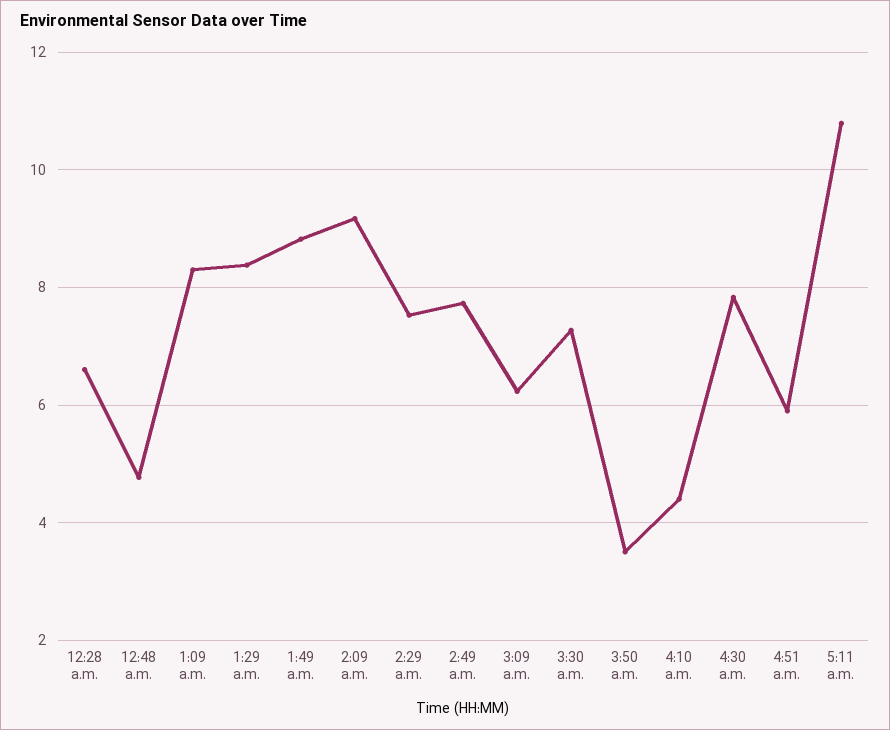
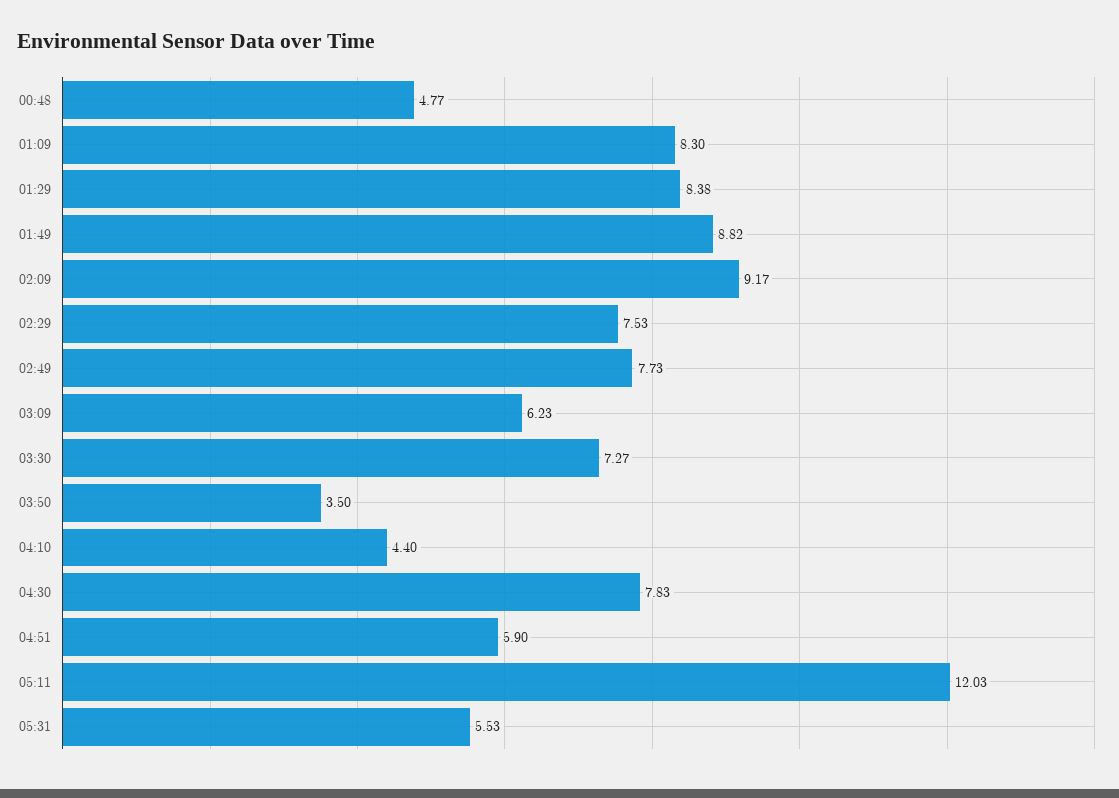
12:28 a.m.: 6.6 -> none
5:11 a.m.: 10.8 -> 12.03
05:31: none -> 5.53

